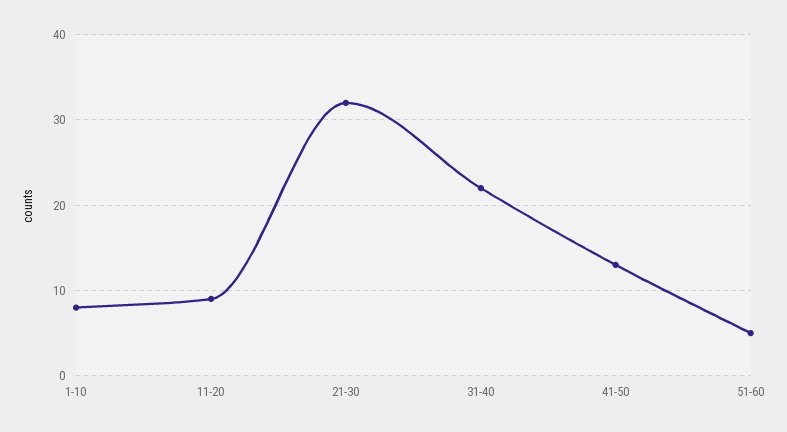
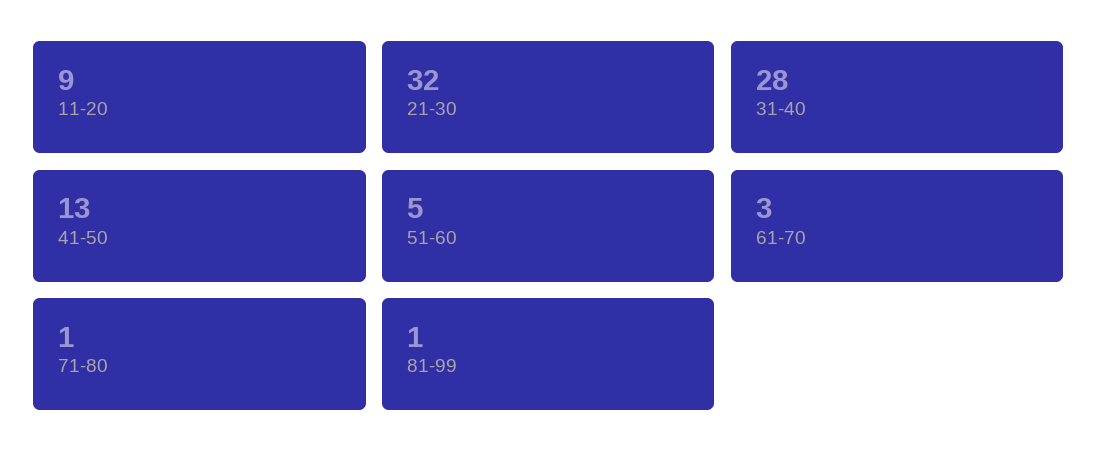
1-10: 8 -> none
31-40: 22 -> 28
61-70: none -> 3
71-80: none -> 1
81-99: none -> 1

